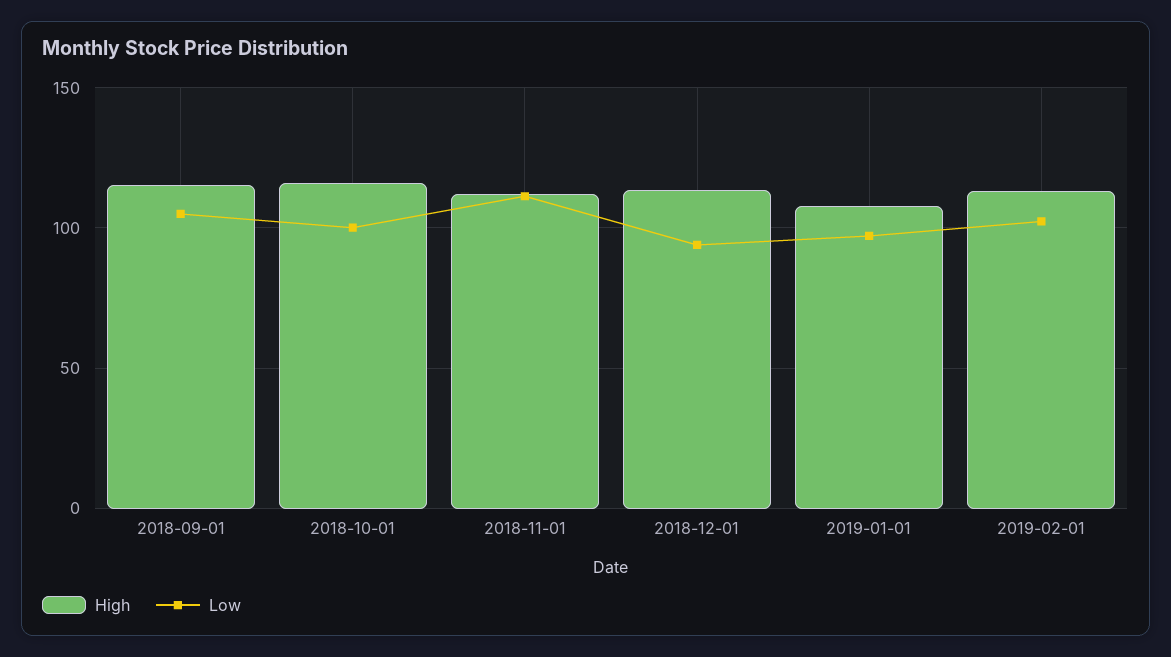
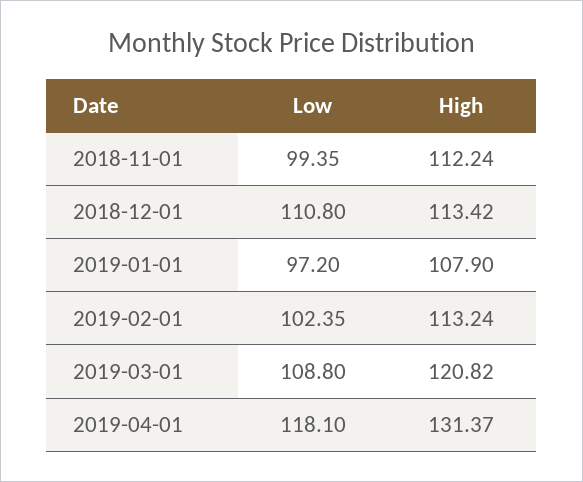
High, 2018-09-01: 115 -> none
Low, 2018-09-01: 105 -> none
High, 2018-10-01: 115 -> none
Low, 2018-10-01: 100 -> none
Low, 2018-11-01: 110 -> 99.35
Low, 2018-12-01: 95 -> 110.8
Low, 2019-03-01: none -> 108.8
High, 2019-03-01: none -> 120.82
Low, 2019-04-01: none -> 118.1
High, 2019-04-01: none -> 131.37

